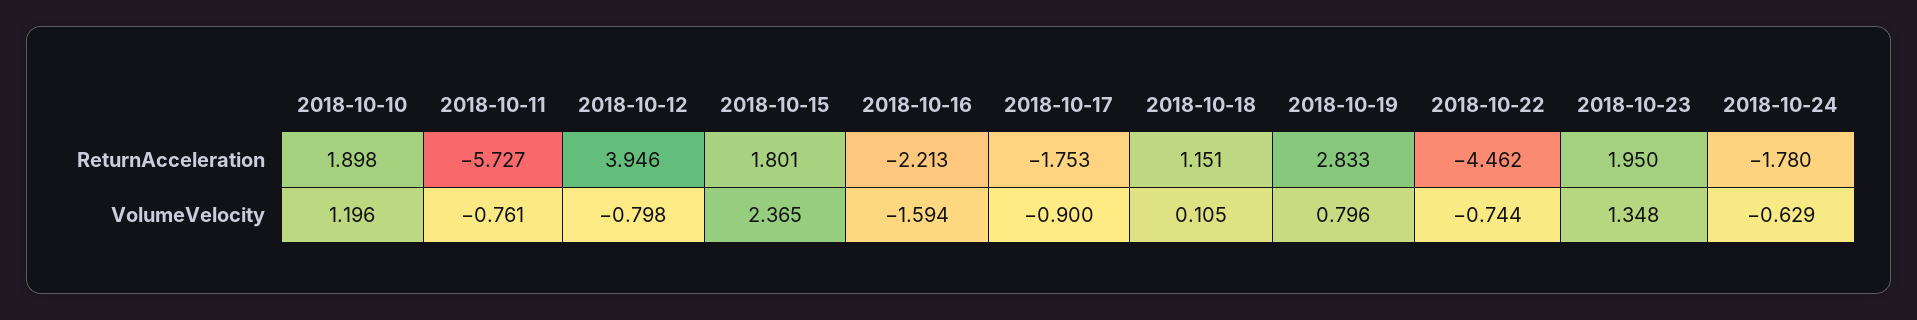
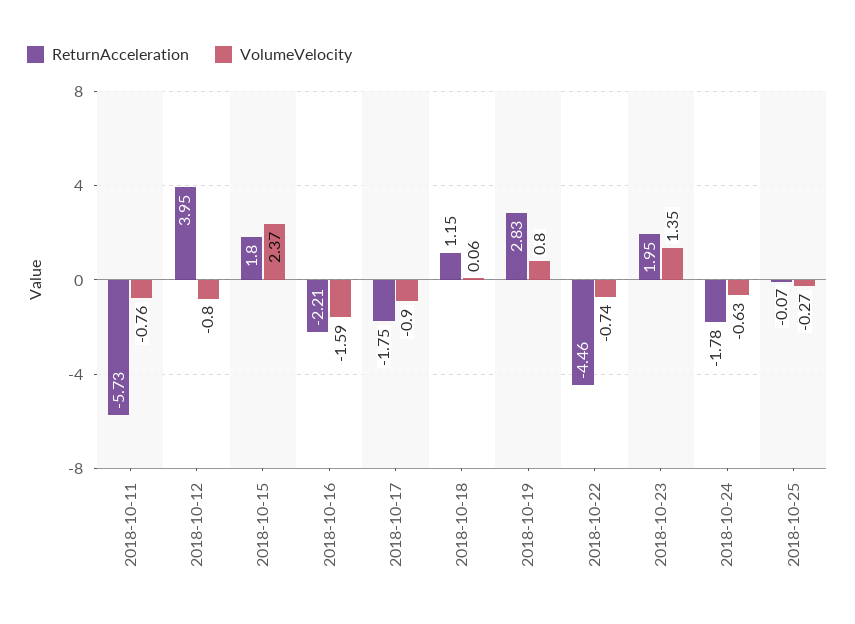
ReturnAcceleration, 2018-10-10: 1.898 -> none
VolumeVelocity, 2018-10-10: 1.196 -> none
VolumeVelocity, 2018-10-18: 0.105 -> 0.06
ReturnAcceleration, 2018-10-25: none -> -0.07
VolumeVelocity, 2018-10-25: none -> -0.27

